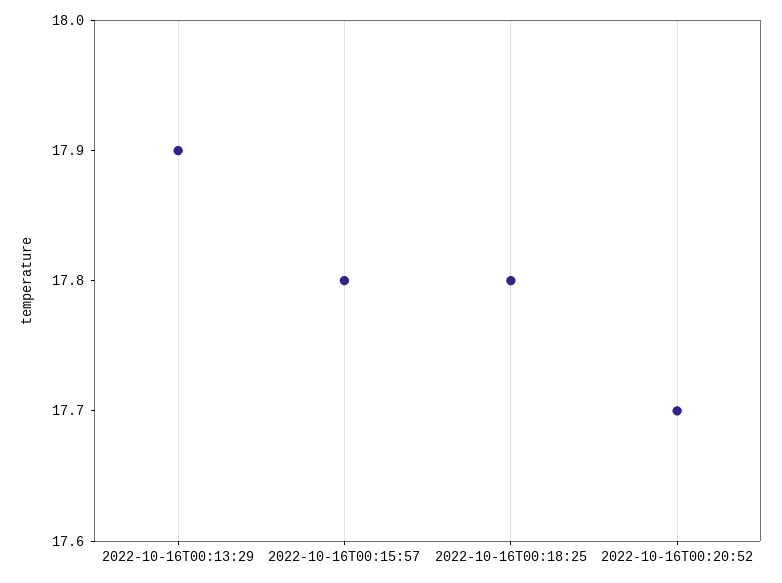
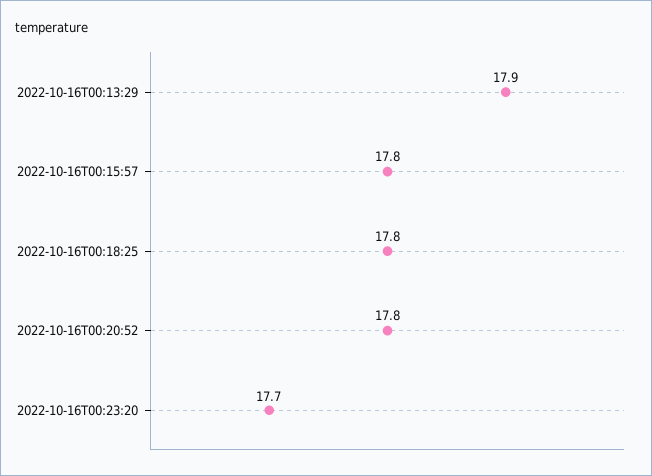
2022-10-16T00:20:52: 17.7 -> 17.8
2022-10-16T00:23:20: none -> 17.7

